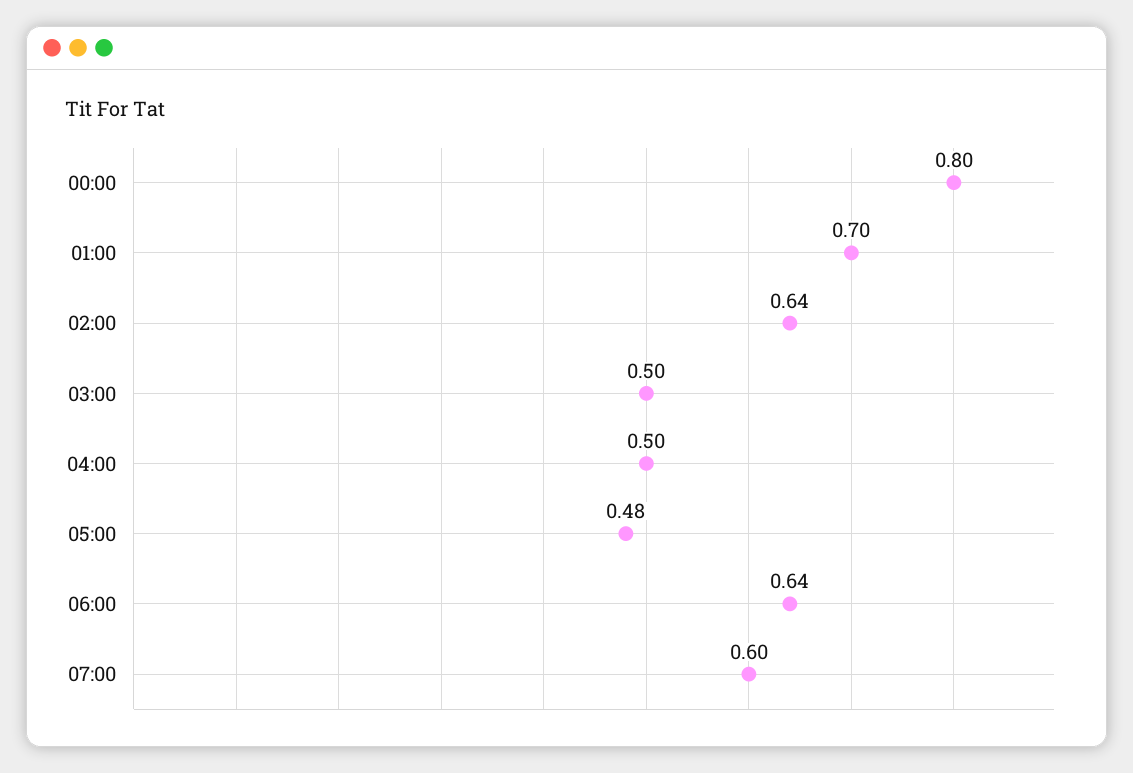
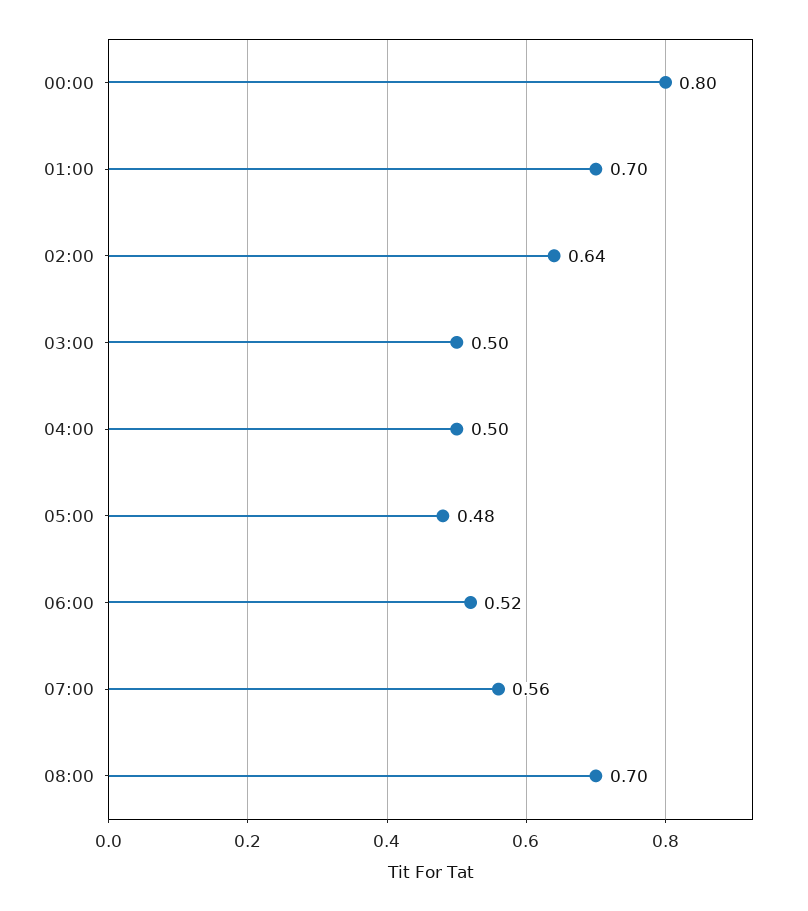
06:00: 0.64 -> 0.52
07:00: 0.6 -> 0.56
08:00: none -> 0.7

